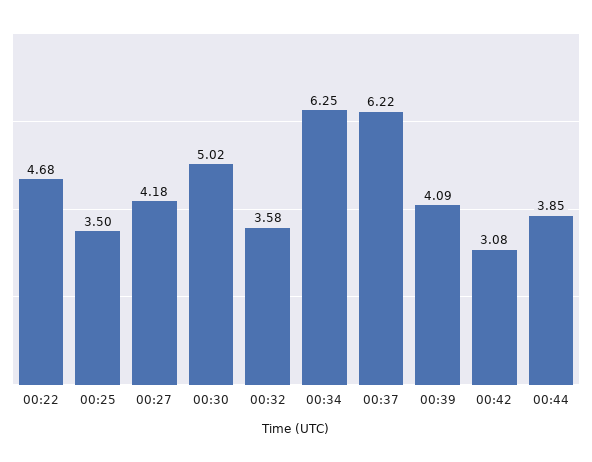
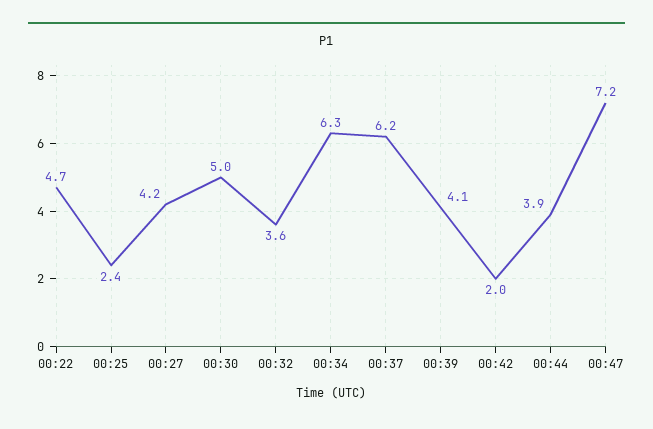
00:25: 3.5 -> 2.4
00:42: 3.08 -> 2
00:47: none -> 7.2

